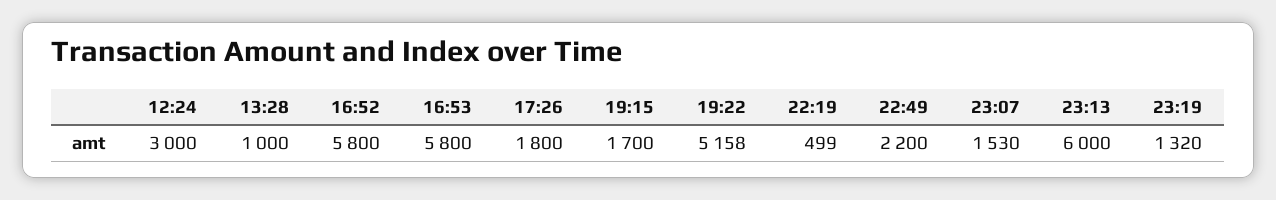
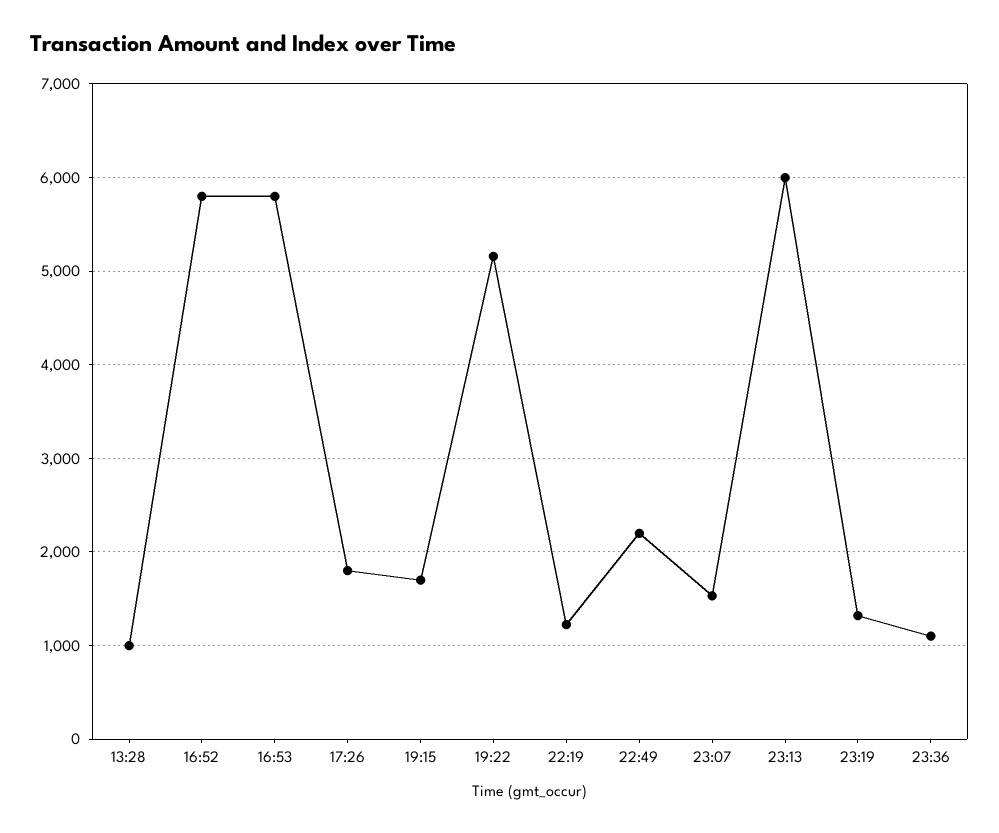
12:24: 3000 -> none
22:19: 499 -> 1200
23:36: none -> 1100

